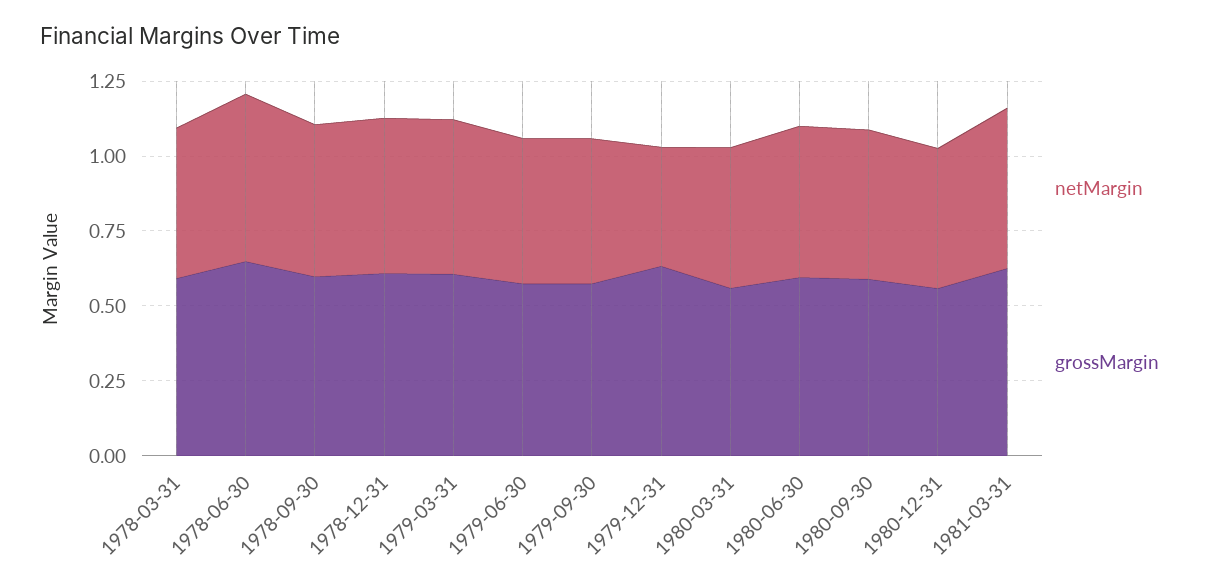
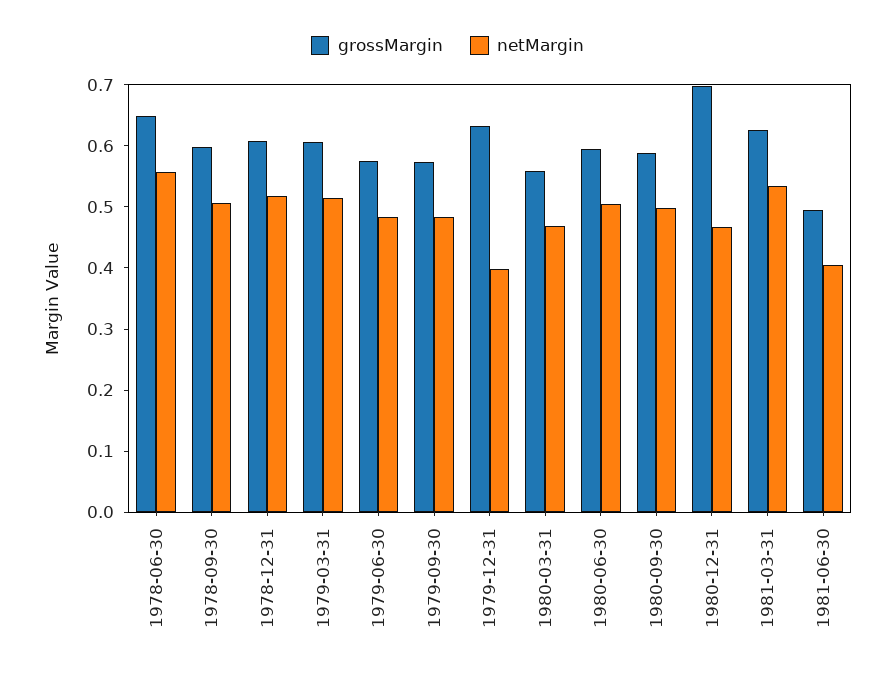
netMargin, 1978-03-31: 0.5 -> none
grossMargin, 1978-03-31: 0.6 -> none
grossMargin, 1980-12-31: 0.55 -> 0.7
grossMargin, 1981-06-30: none -> 0.5
netMargin, 1981-06-30: none -> 0.4

